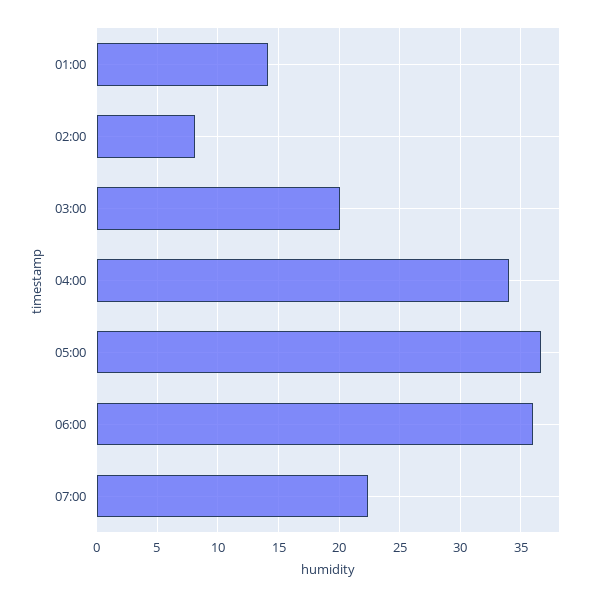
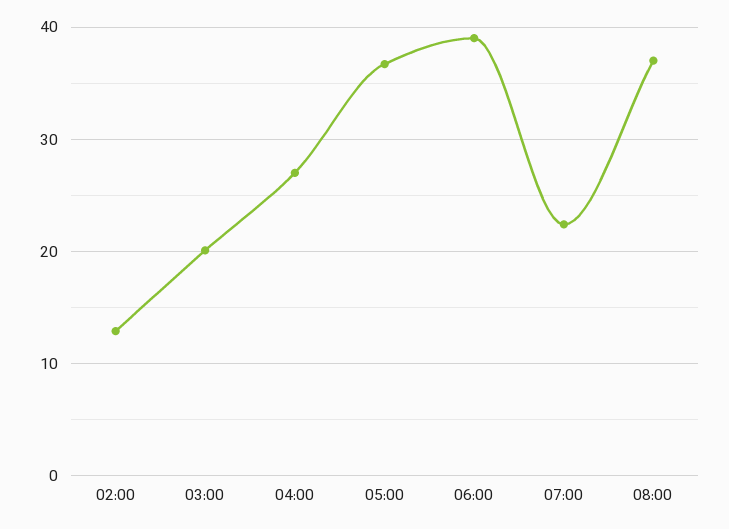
01:00: 14 -> none
02:00: 8 -> 13
04:00: 34 -> 27
06:00: 36 -> 39
08:00: none -> 37

